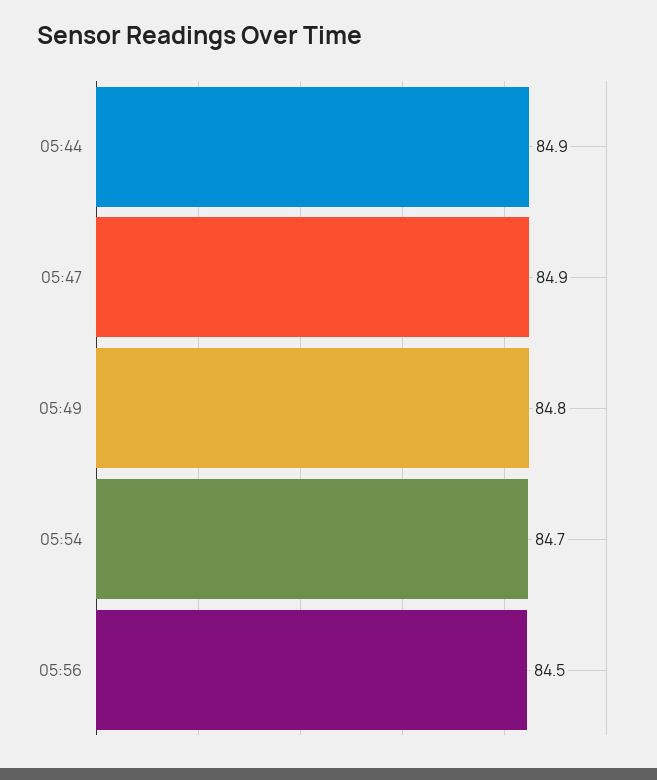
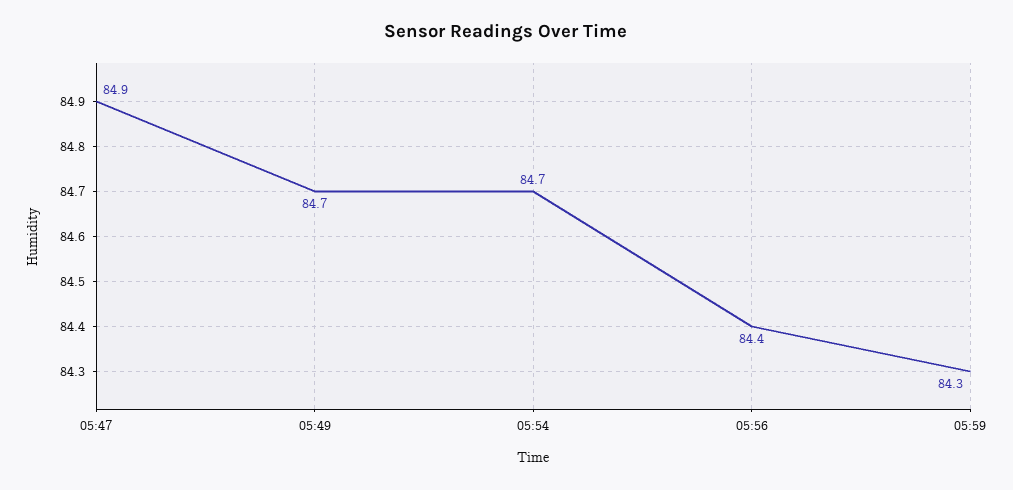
05:44: 84.9 -> none
05:49: 84.8 -> 84.7
05:56: 84.5 -> 84.4
05:59: none -> 84.3

